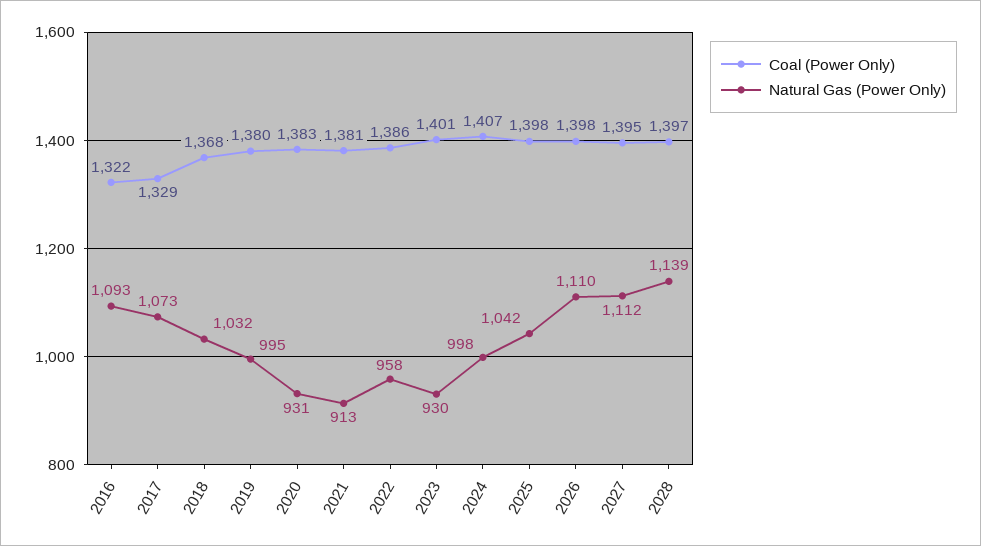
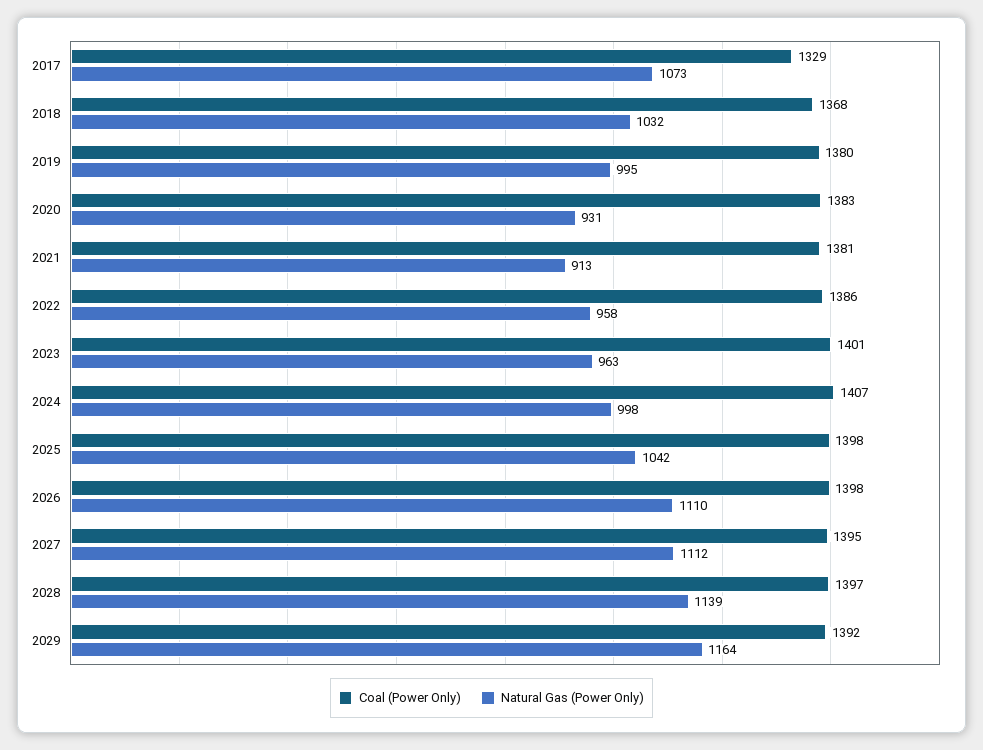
Coal (Power Only), 2016: 1322 -> none
Natural Gas (Power Only), 2016: 1093 -> none
Natural Gas (Power Only), 2023: 930 -> 963
Coal (Power Only), 2029: none -> 1392
Natural Gas (Power Only), 2029: none -> 1164

